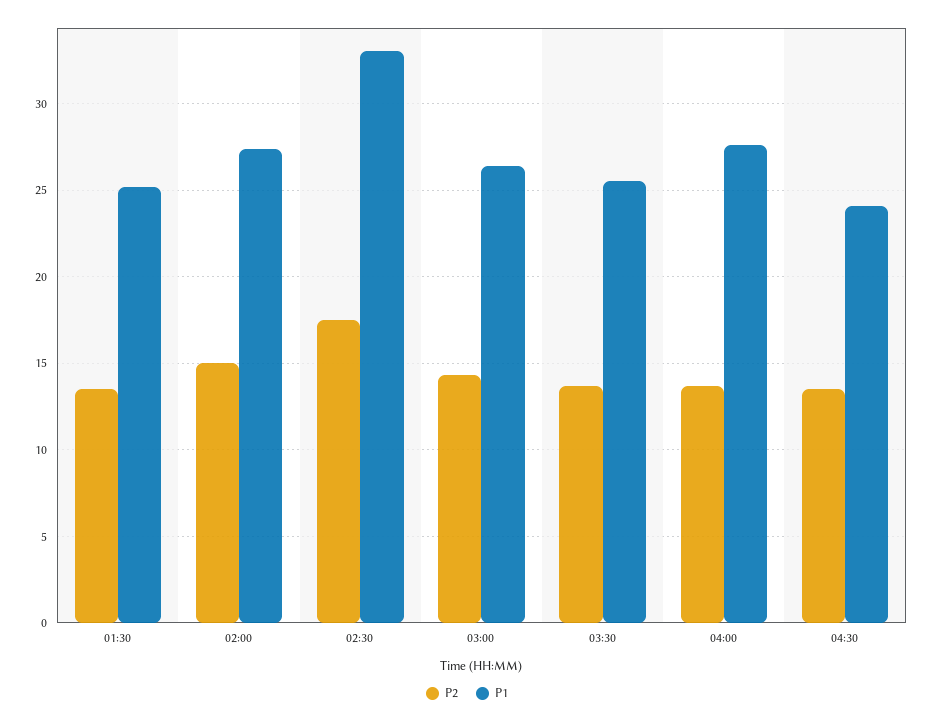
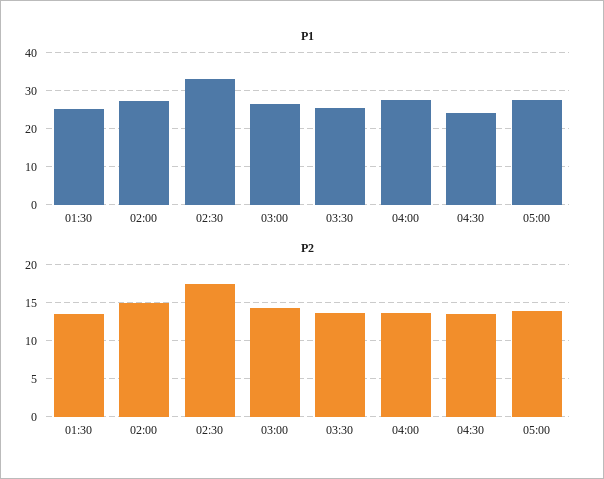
P1, 05:00: none -> 28
P2, 05:00: none -> 14

